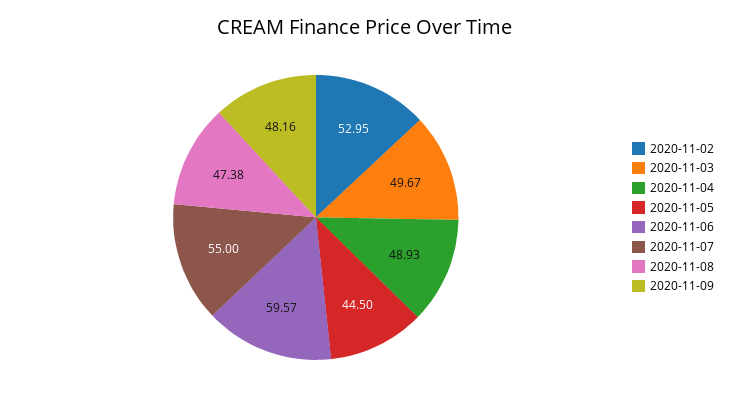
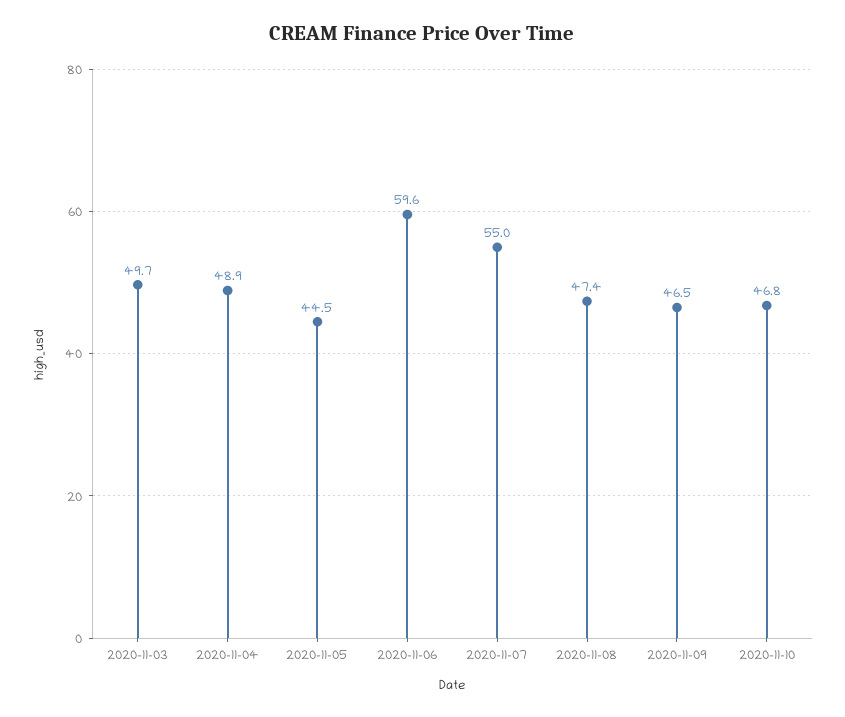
2020-11-02: 52.95 -> none
2020-11-09: 48.16 -> 46.5
2020-11-10: none -> 46.8

